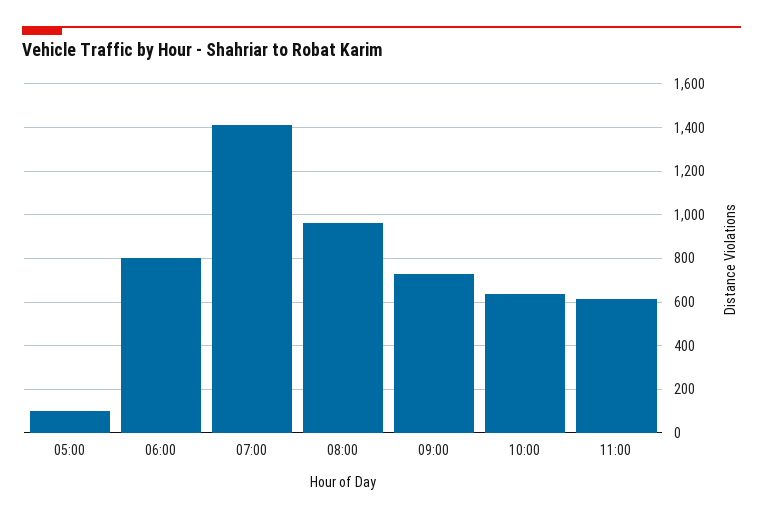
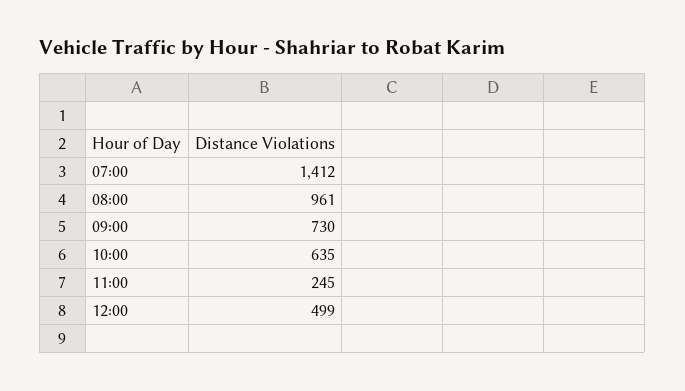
05:00: 100 -> none
06:00: 800 -> none
11:00: 600 -> 245
12:00: none -> 499

